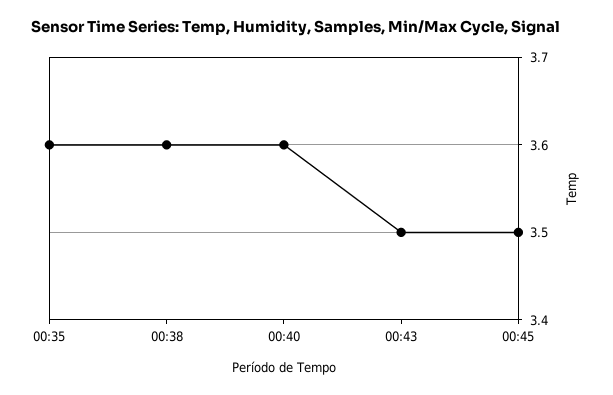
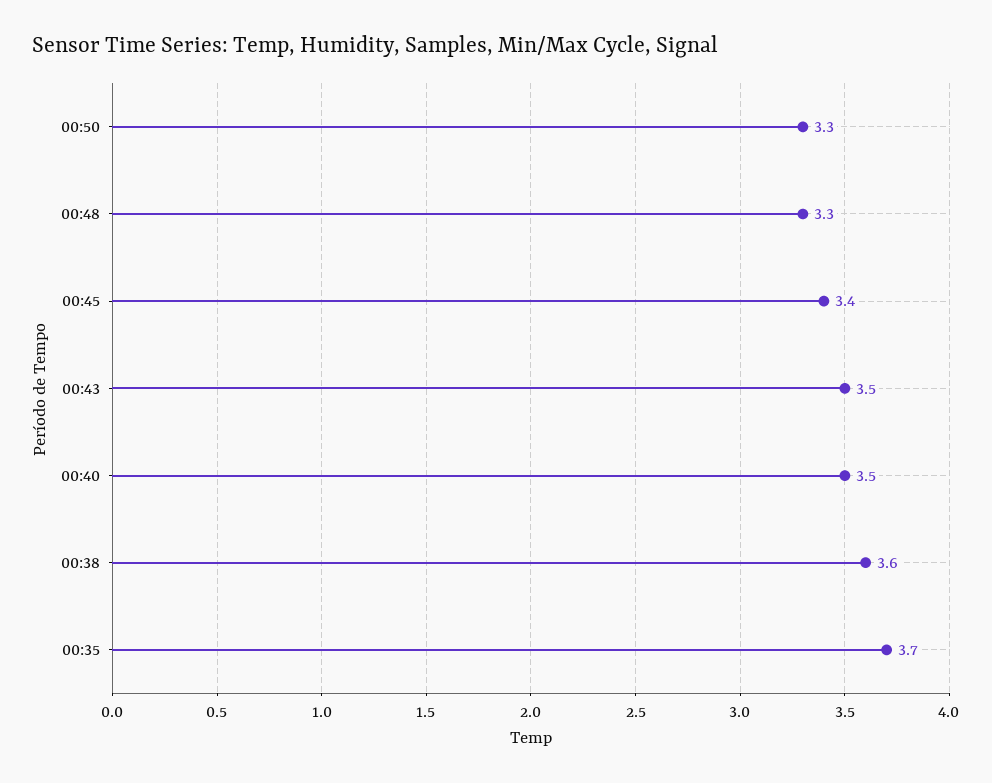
00:35: 3.6 -> 3.7
00:40: 3.6 -> 3.5
00:45: 3.5 -> 3.4
00:50: none -> 3.3
00:48: none -> 3.3

